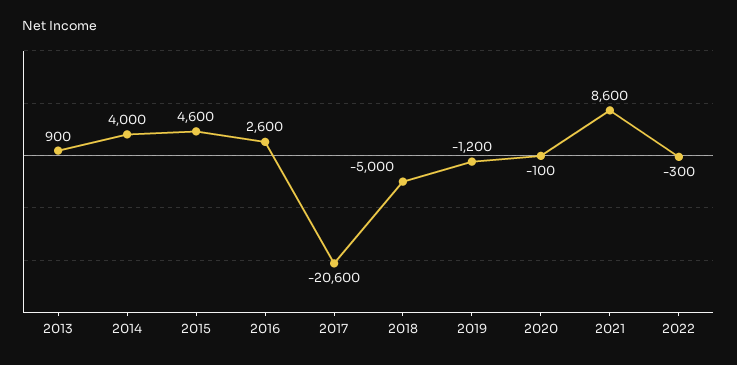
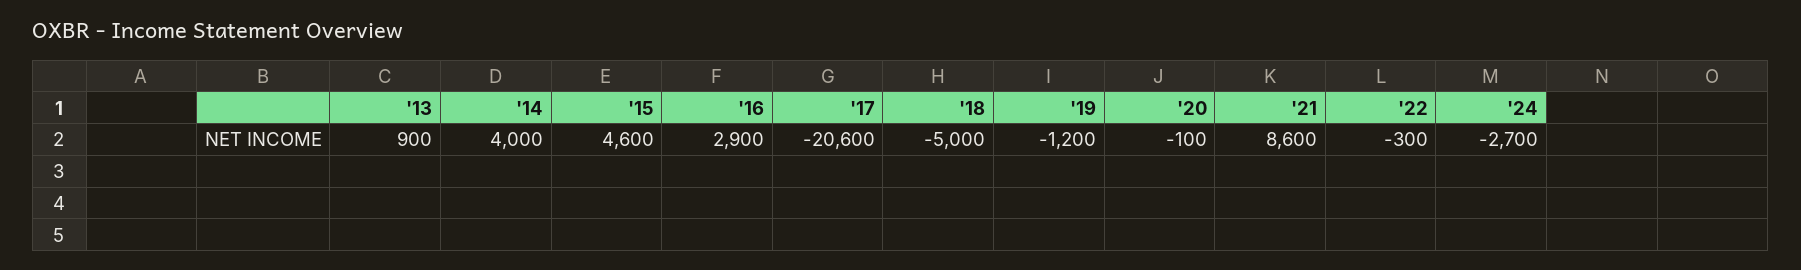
2016: 2600 -> 2900
'24: none -> -2700

